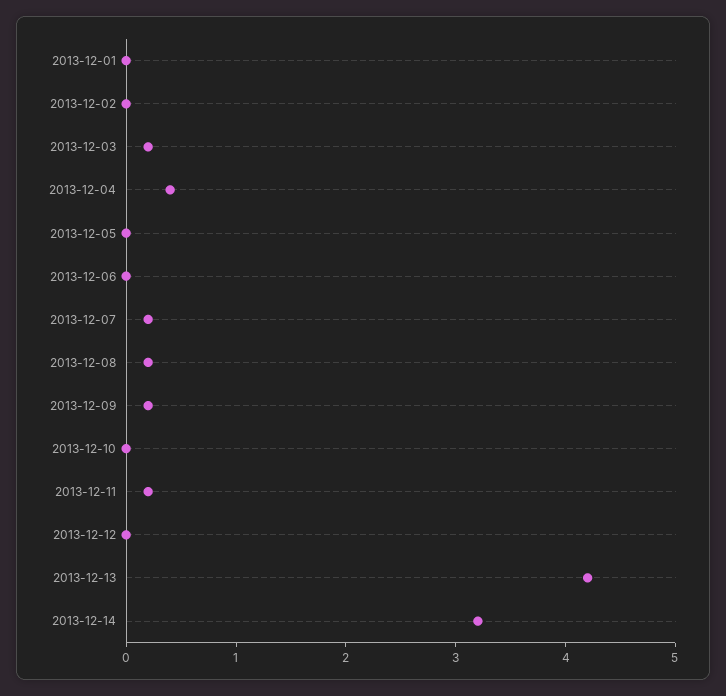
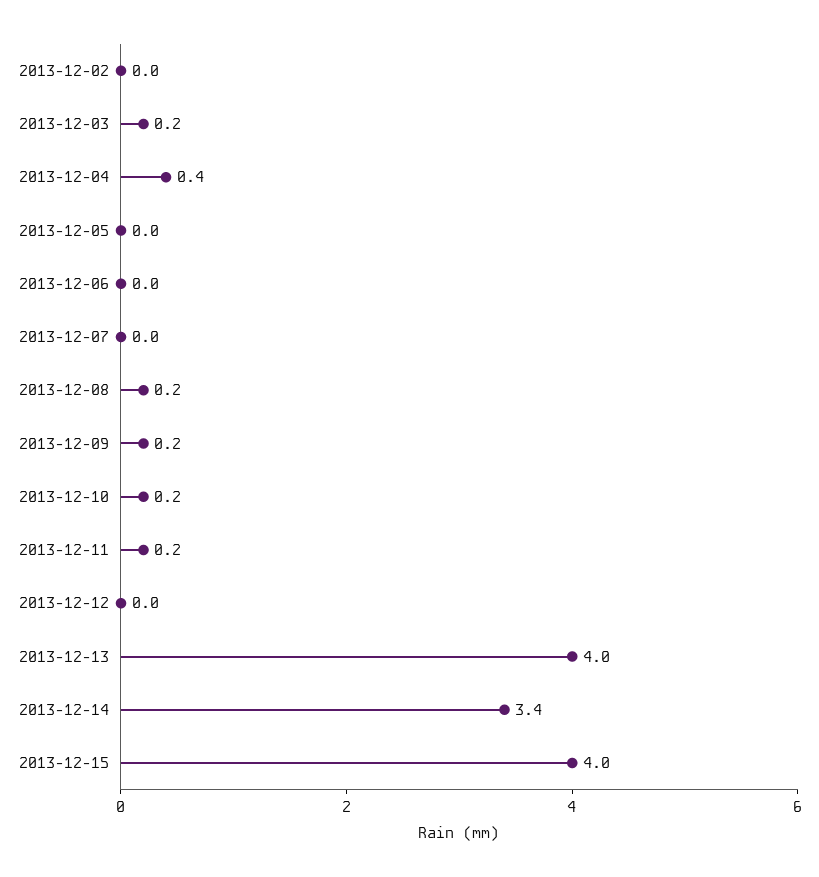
2013-12-01: 0 -> none
2013-12-07: 0.2 -> 0
2013-12-10: 0 -> 0.2
2013-12-13: 4.2 -> 4
2013-12-14: 3.2 -> 3.4
2013-12-15: none -> 4

